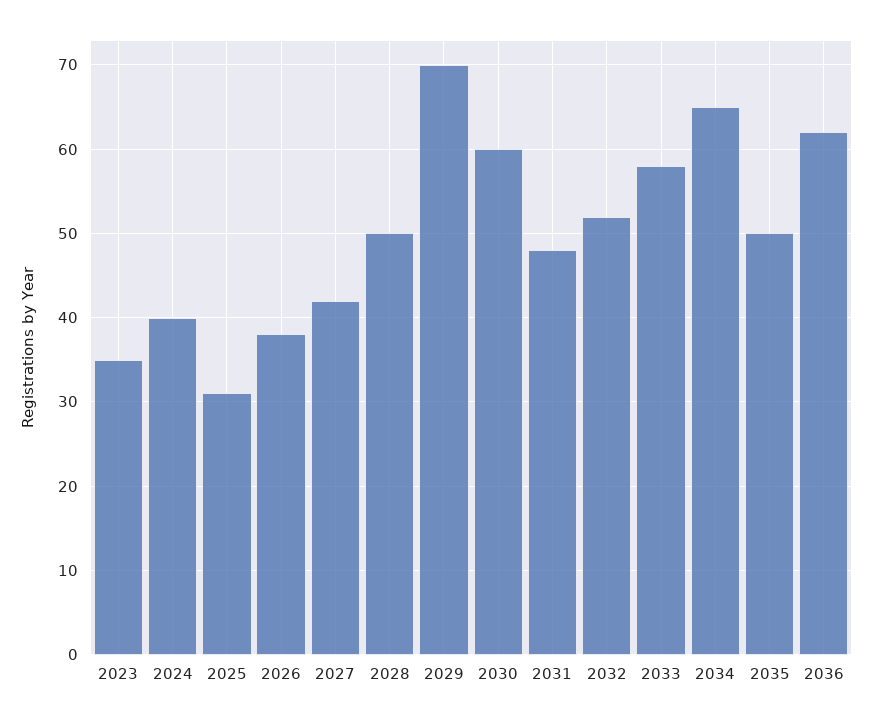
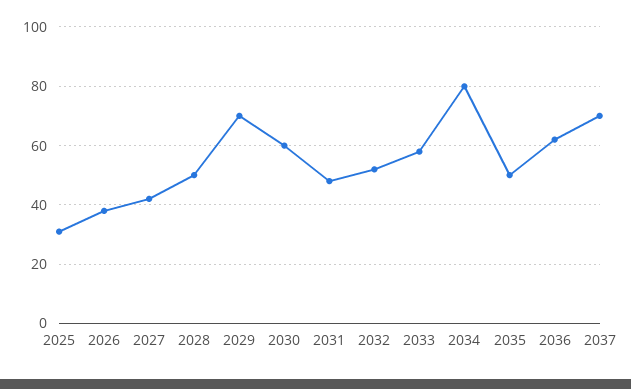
2023: 35 -> none
2024: 40 -> none
2034: 65 -> 80
2037: none -> 70

